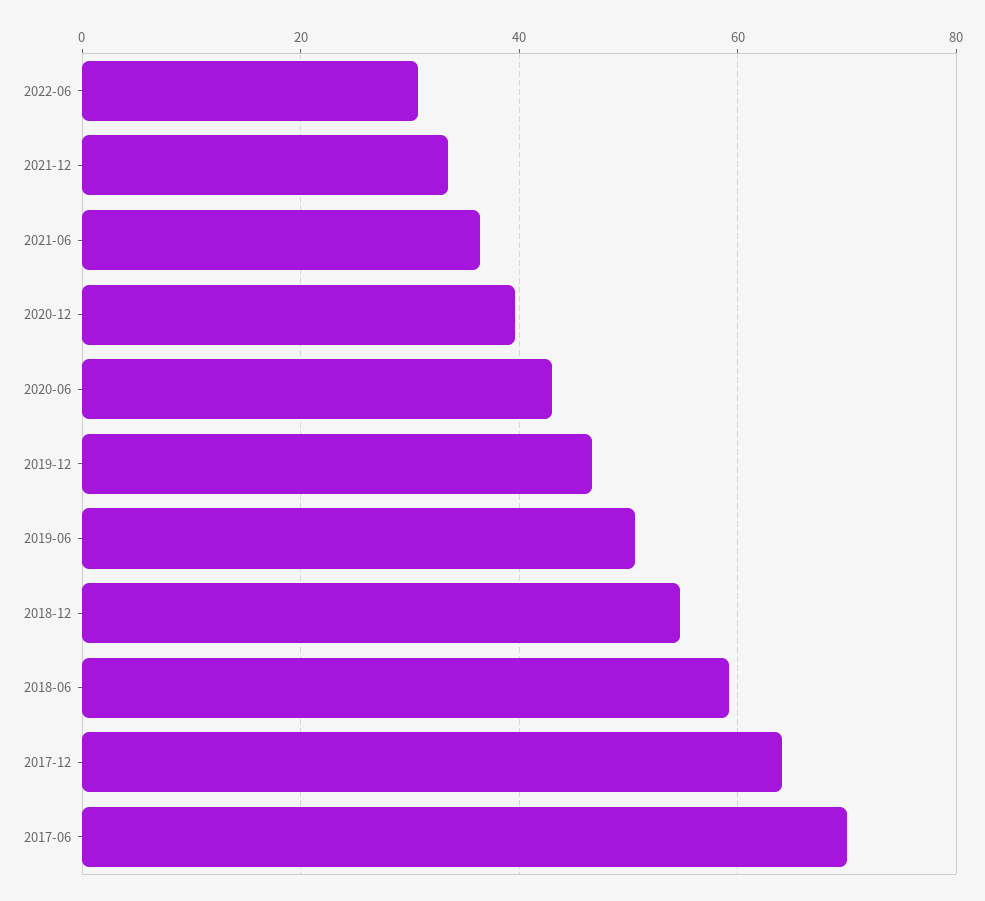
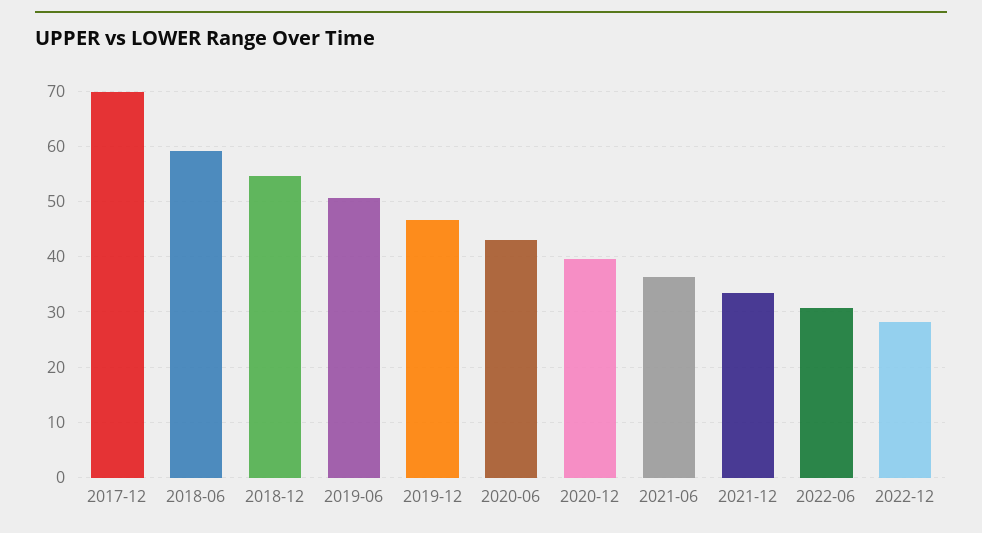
2017-12: 64 -> 70
2017-06: 70 -> none
2022-12: none -> 28

